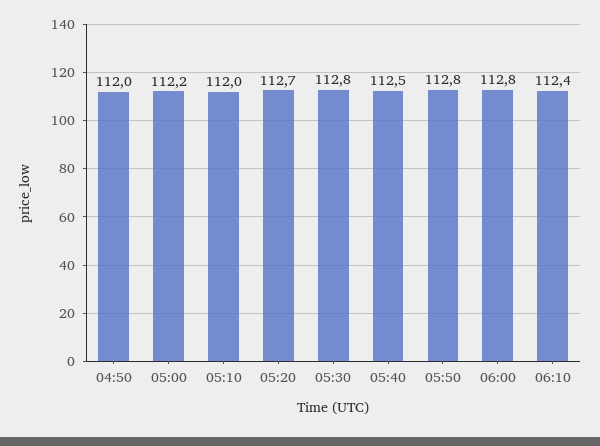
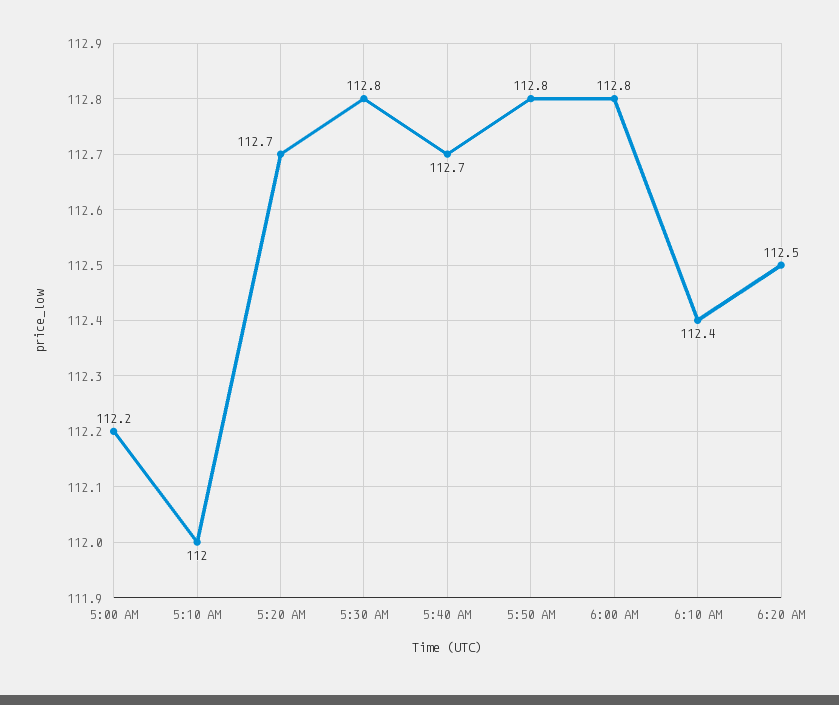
04:50: 112 -> none
05:40: 112.5 -> 112.7
6:20 AM: none -> 112.5

